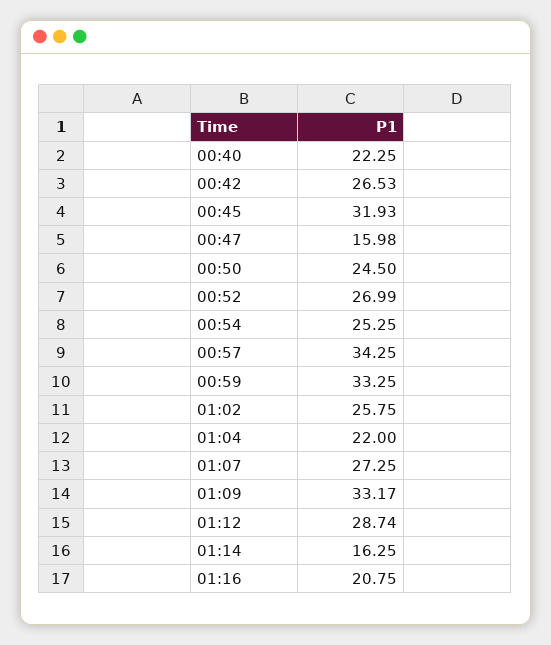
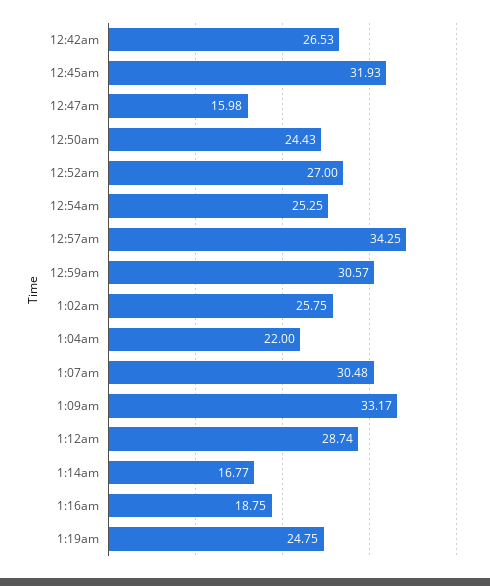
00:40: 22.25 -> none
00:50: 24.5 -> 24.43
00:52: 26.99 -> 27
00:59: 33.25 -> 30.57
01:07: 27.25 -> 30.48
01:14: 16.25 -> 16.77
01:16: 20.75 -> 18.75
1:19am: none -> 24.75

